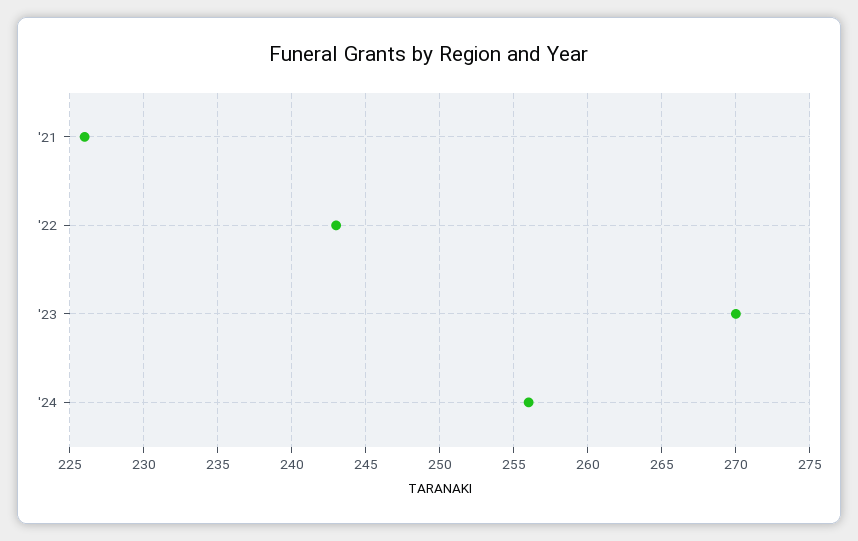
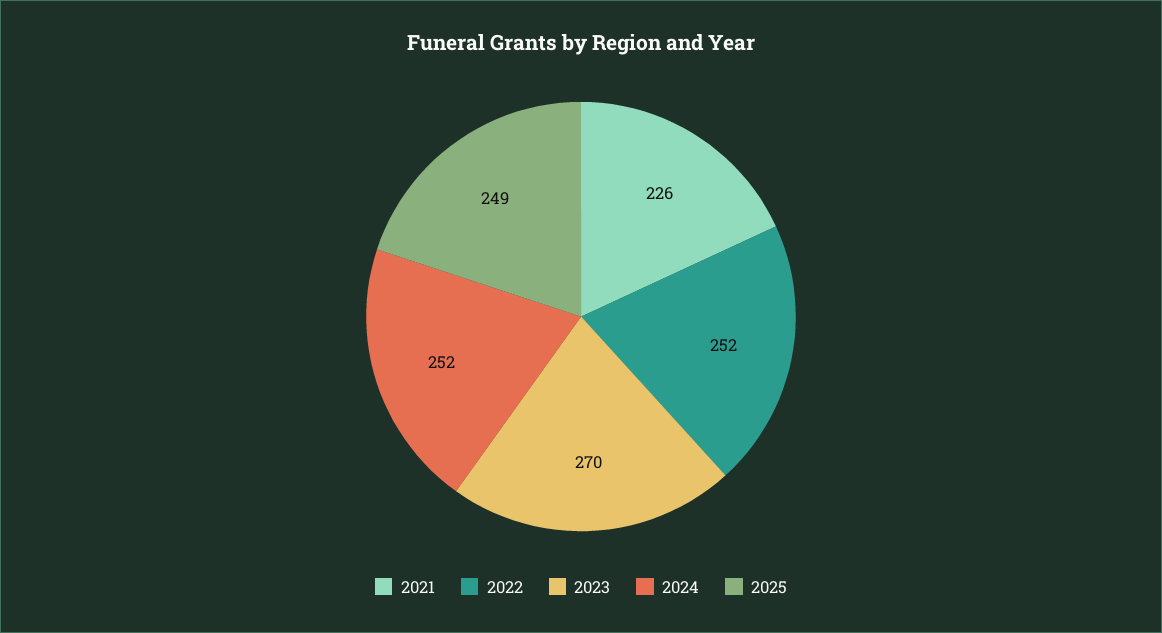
'22: 243 -> 252
'24: 256 -> 252
2025: none -> 249

